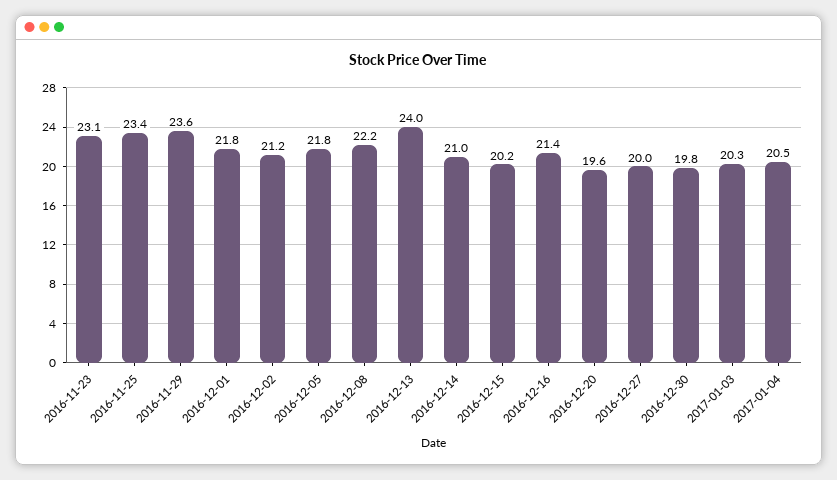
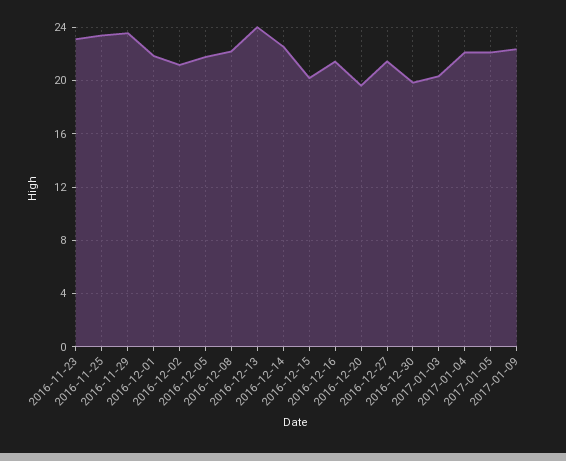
2016-12-14: 21 -> 22.5
2016-12-27: 20 -> 21.5
2017-01-04: 20.5 -> 22
2017-01-05: none -> 22
2017-01-09: none -> 22.5

